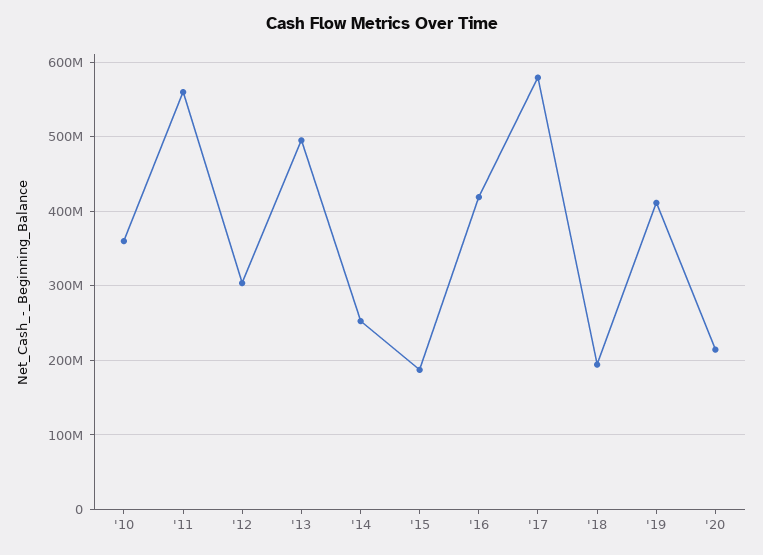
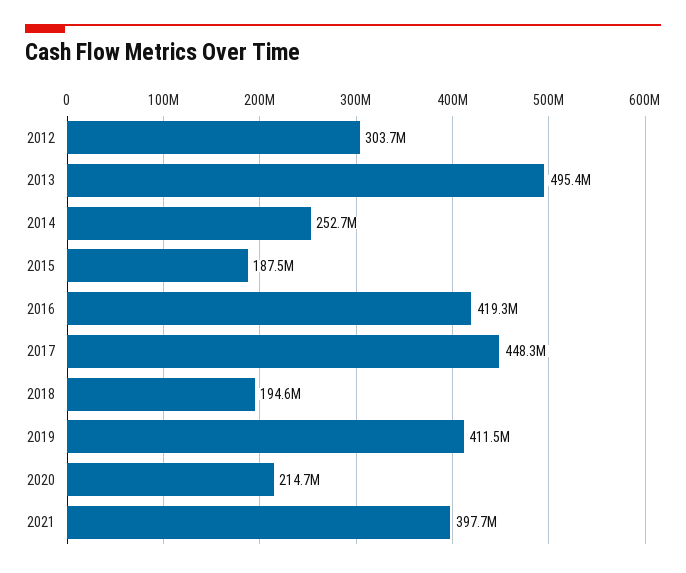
'10: 360000000 -> none
'11: 560000000 -> none
'17: 580000000 -> 448300000
2021: none -> 397700000

